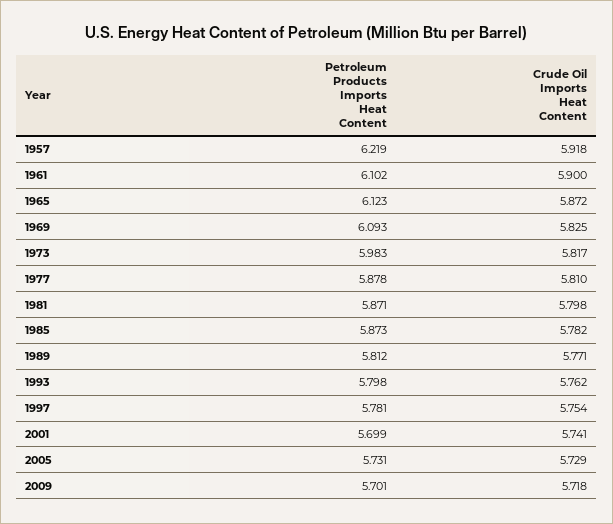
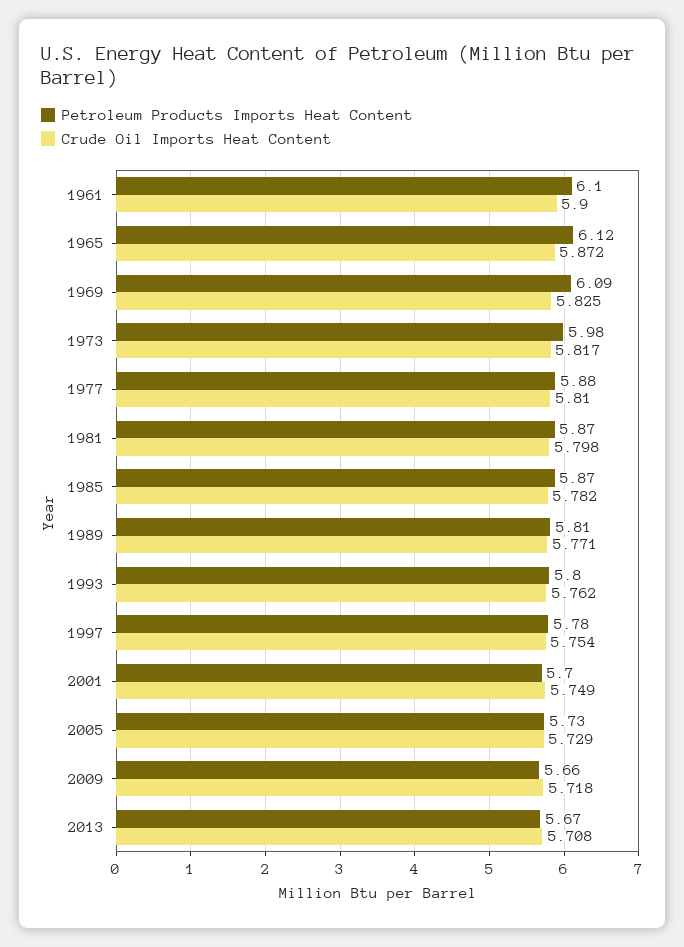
Petroleum Products Imports Heat Content, 1957: 6.219 -> none
Crude Oil Imports Heat Content, 1957: 5.918 -> none
Crude Oil Imports Heat Content, 2001: 5.741 -> 5.749
Petroleum Products Imports Heat Content, 2009: 5.701 -> 5.66
Petroleum Products Imports Heat Content, 2013: none -> 5.67
Crude Oil Imports Heat Content, 2013: none -> 5.708

